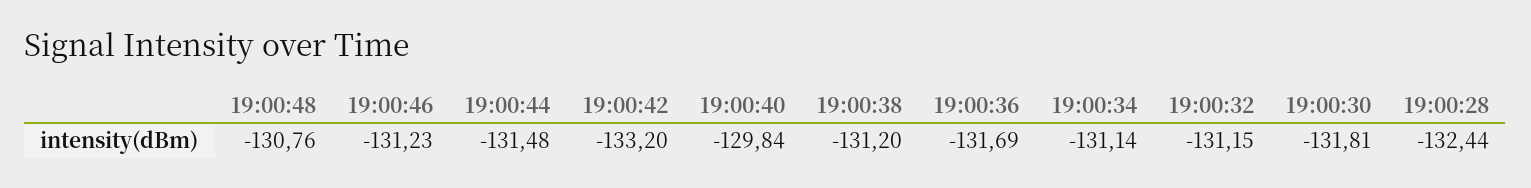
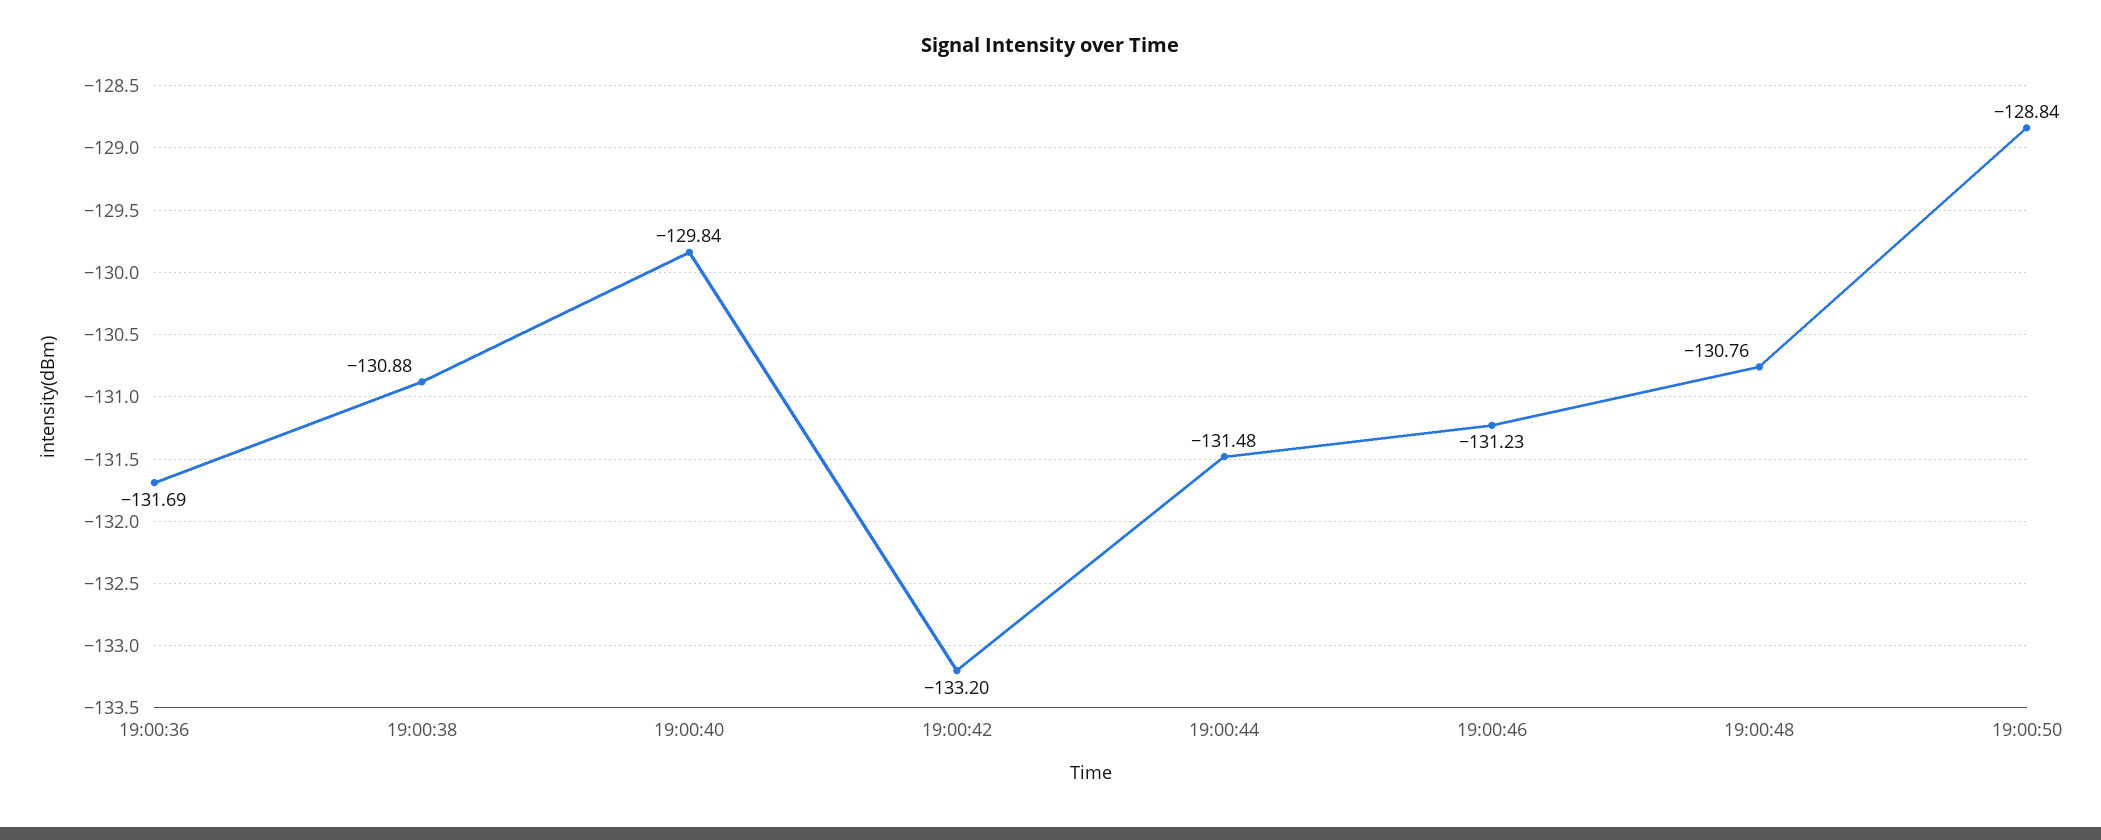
19:00:38: -131.2 -> -130.88
19:00:34: -131.14 -> none
19:00:32: -131.15 -> none
19:00:30: -131.81 -> none
19:00:28: -132.44 -> none
19:00:50: none -> -128.84

